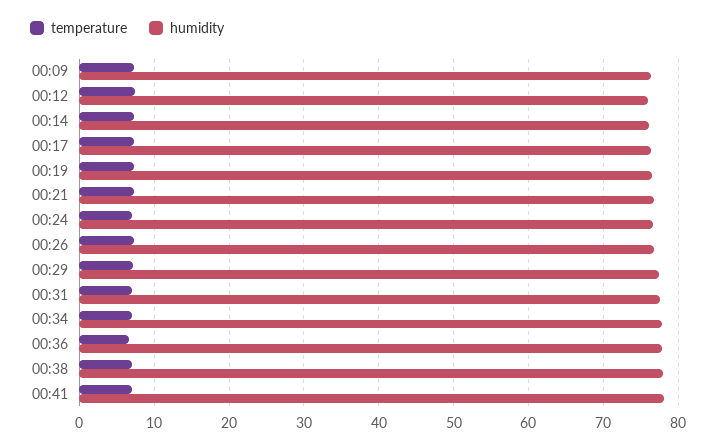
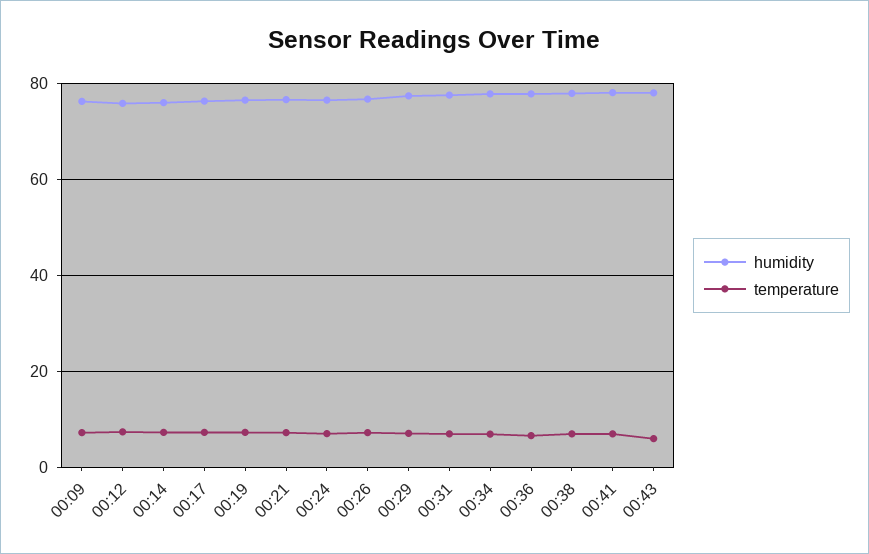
humidity, 00:43: none -> 78
temperature, 00:43: none -> 6

